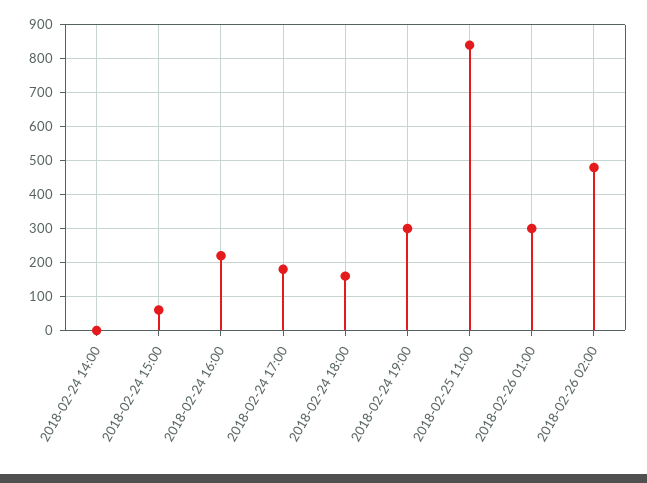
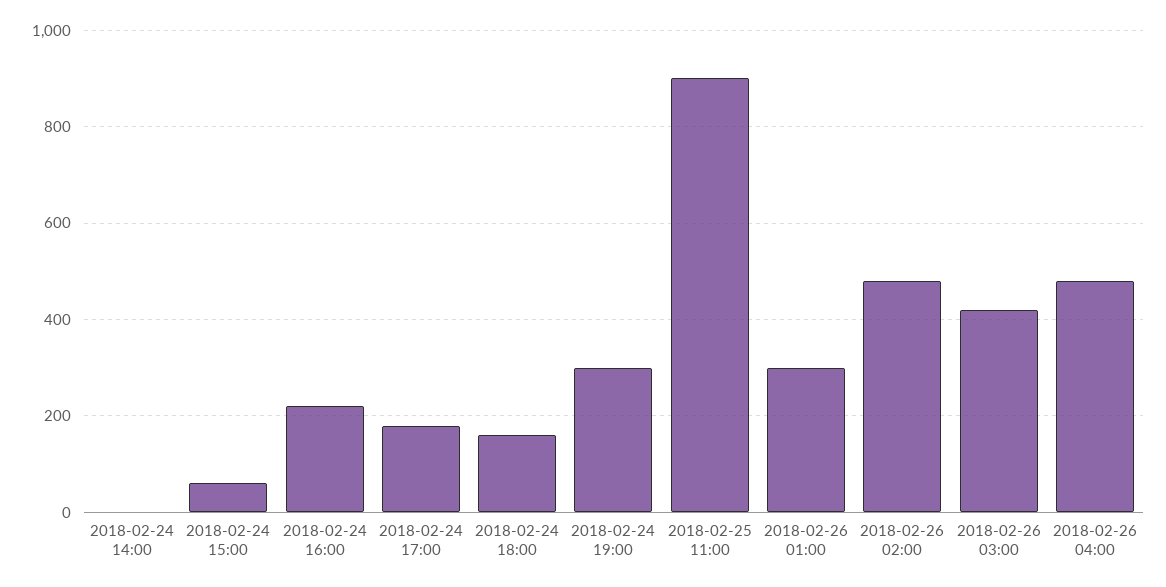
2018-02-25 11:00: 840 -> 900
2018-02-26 03:00: none -> 420
2018-02-26 04:00: none -> 480

